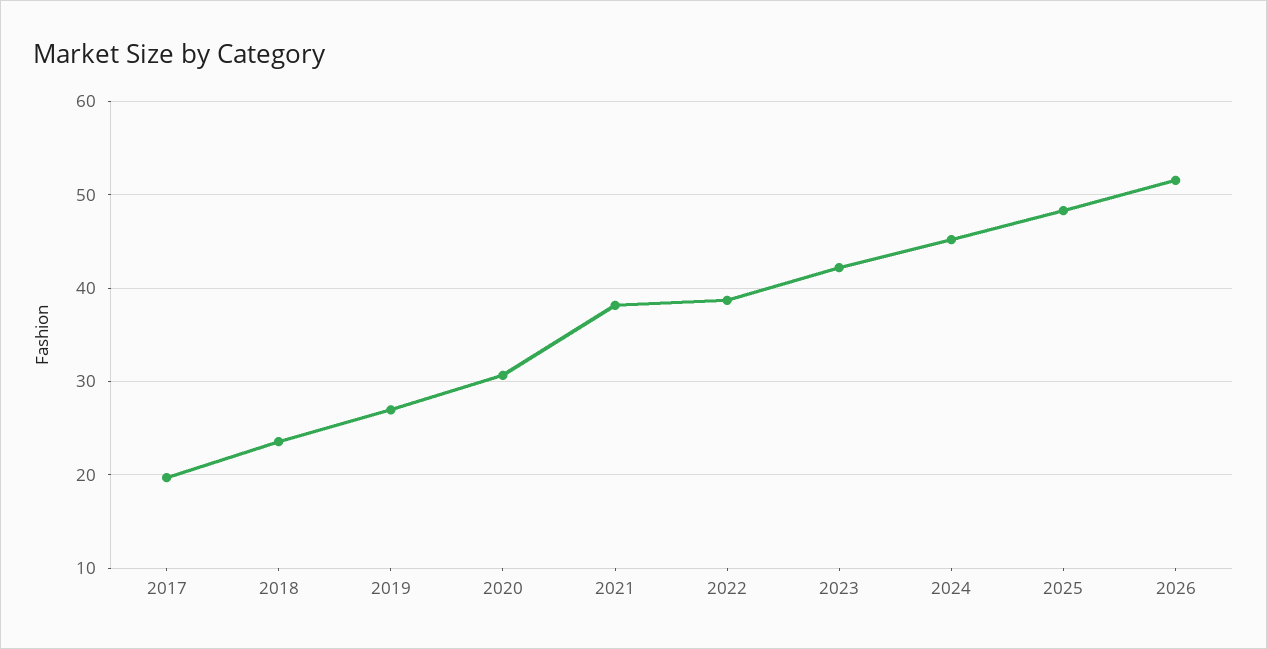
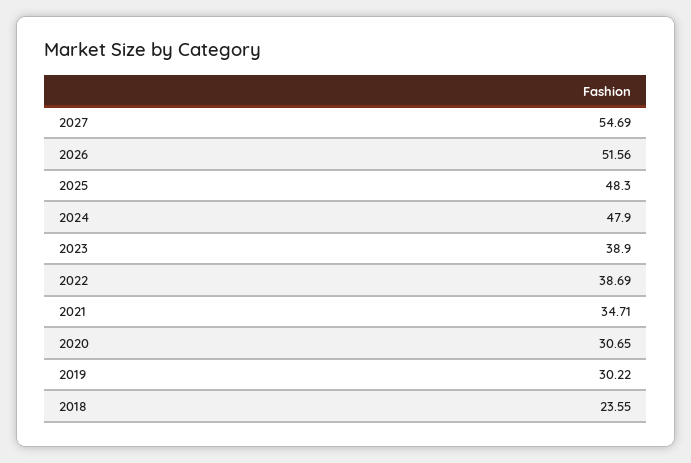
2017: 20 -> none
2019: 27 -> 30.22
2021: 38 -> 34.71
2023: 42 -> 38.9
2024: 45 -> 47.9
2027: none -> 54.69

